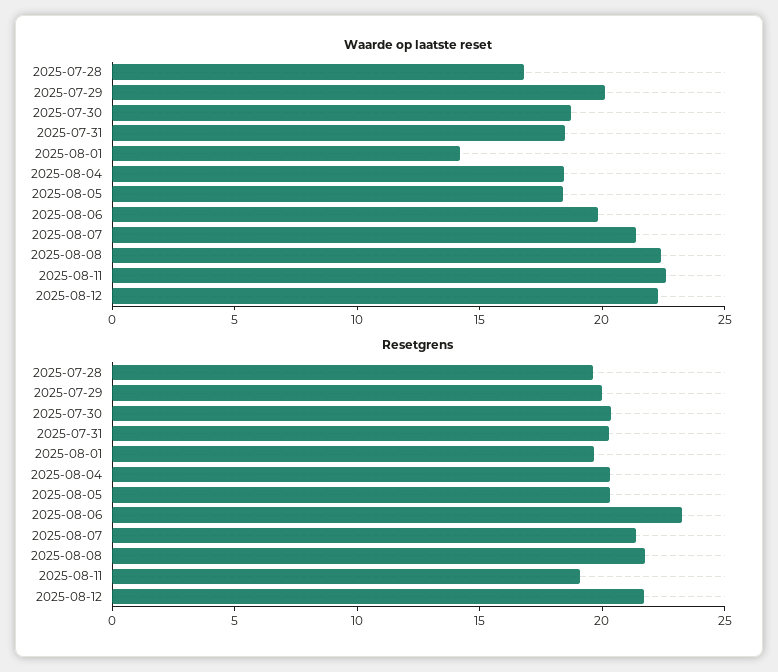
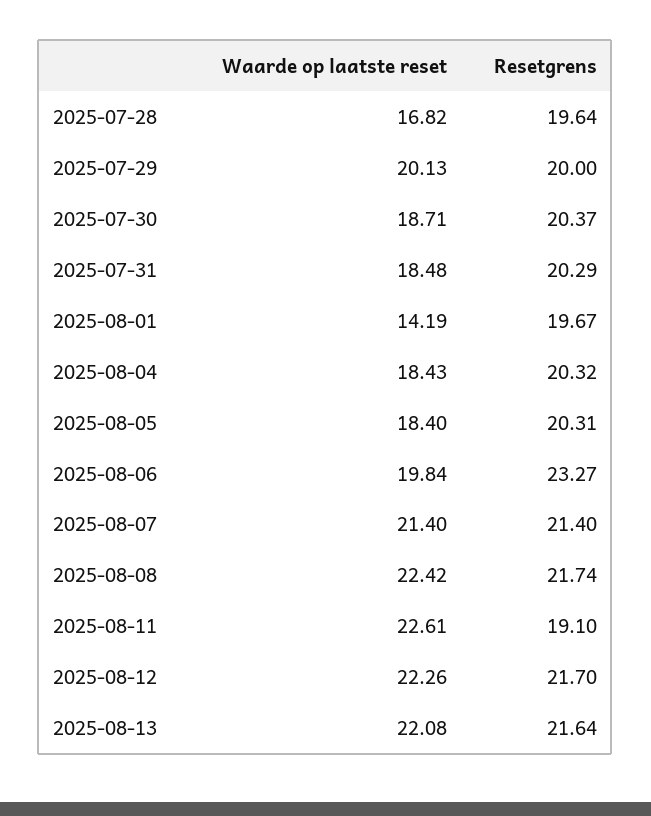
Waarde op laatste reset, 2025-08-13: none -> 22.08
Resetgrens, 2025-08-13: none -> 21.64

